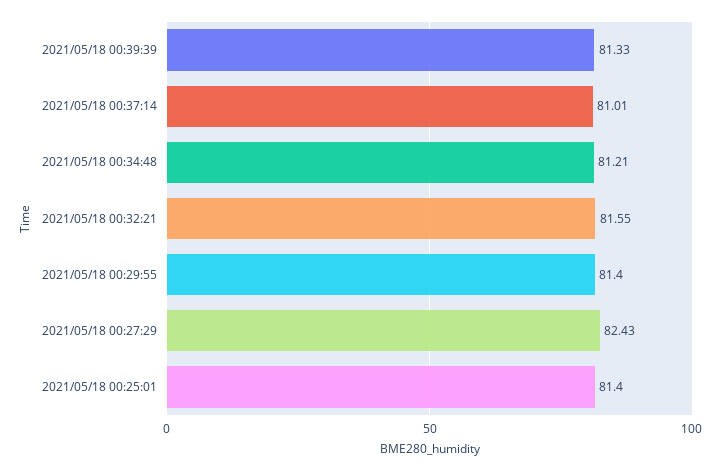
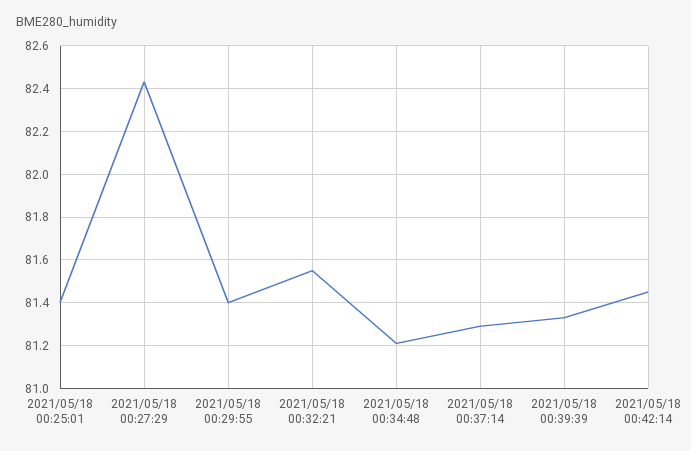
2021/05/18 00:37:14: 81.01 -> 81.3
2021/05/18 00:42:14: none -> 81.45

